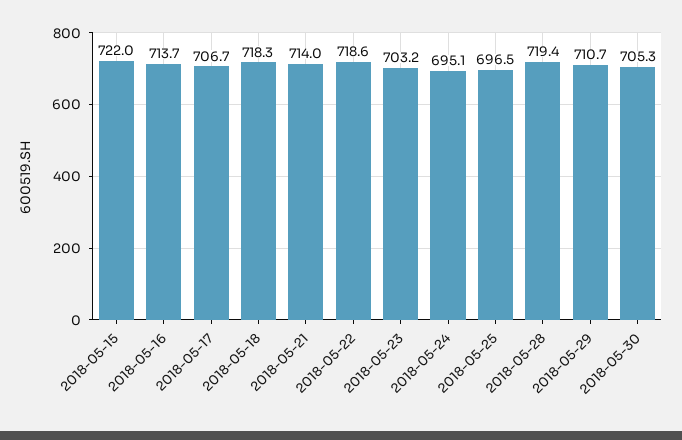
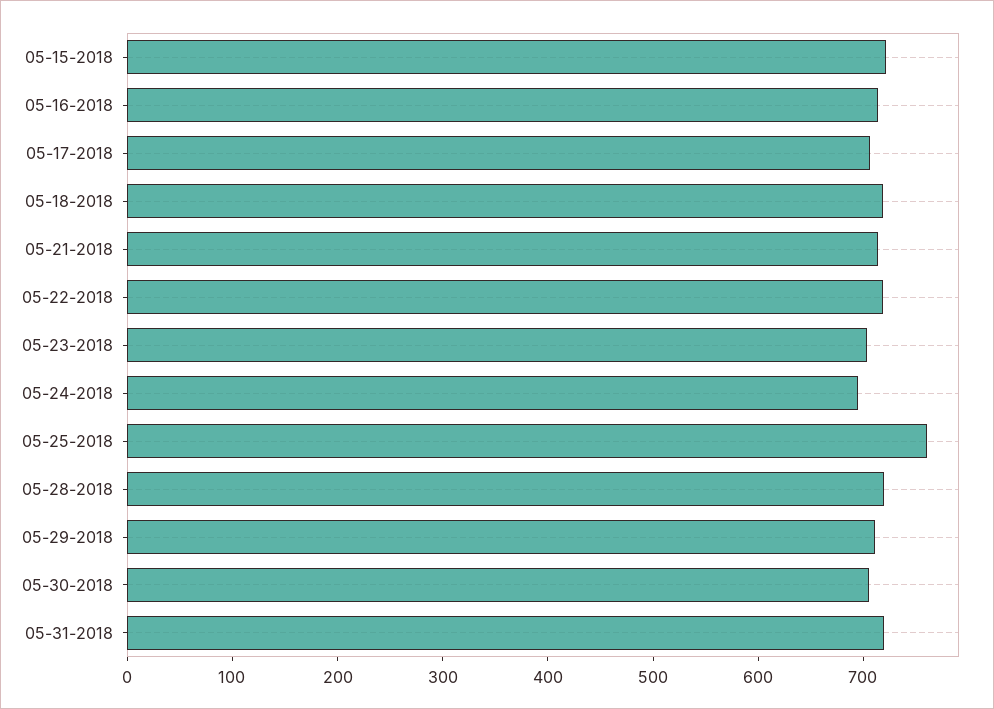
2018-05-25: 696.5 -> 760
05-31-2018: none -> 720

